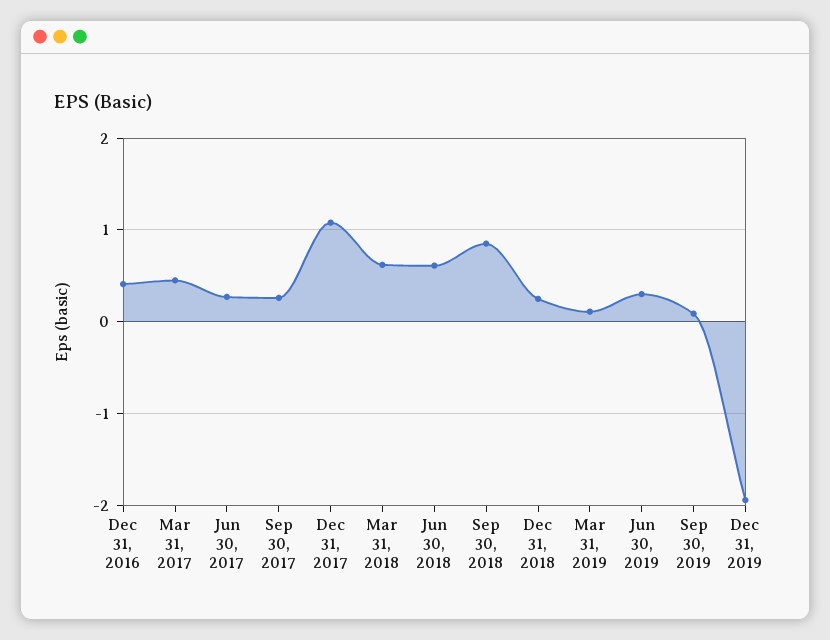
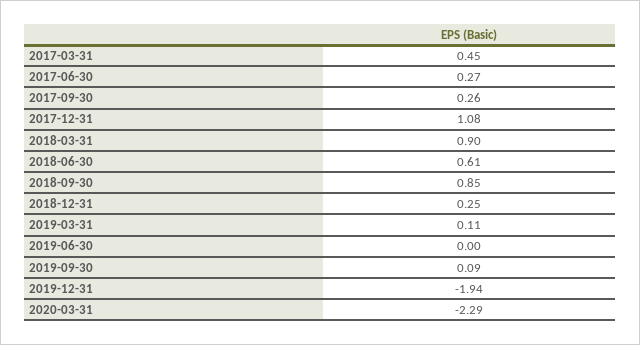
Dec 31, 2016: 0.4 -> none
Mar 31, 2018: 0.6 -> 0.9
Jun 30, 2019: 0.3 -> 0
2020-03-31: none -> -2.29

